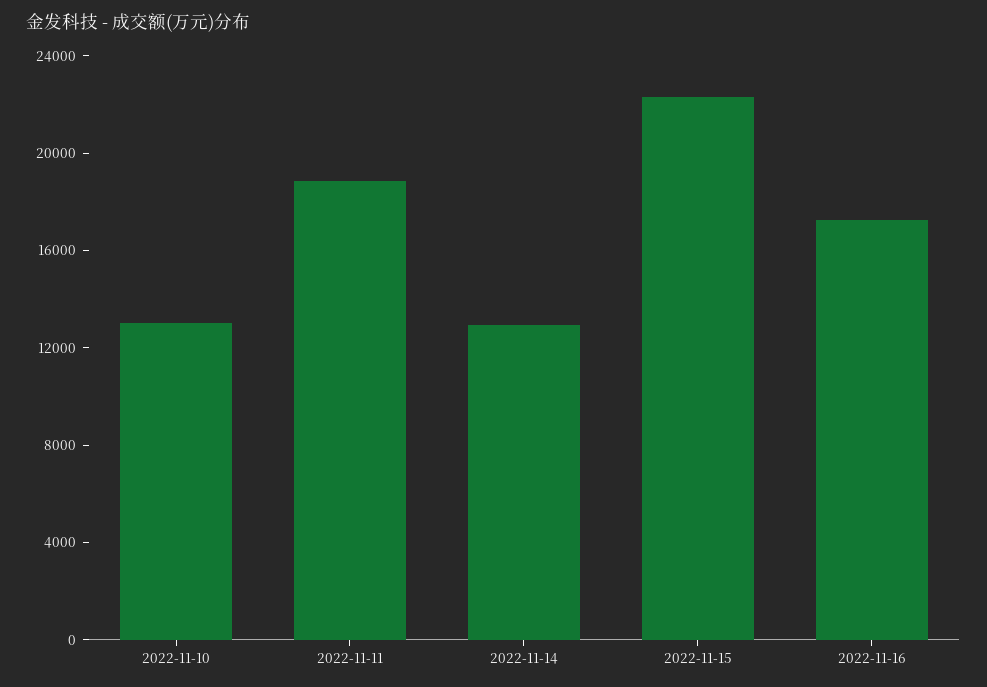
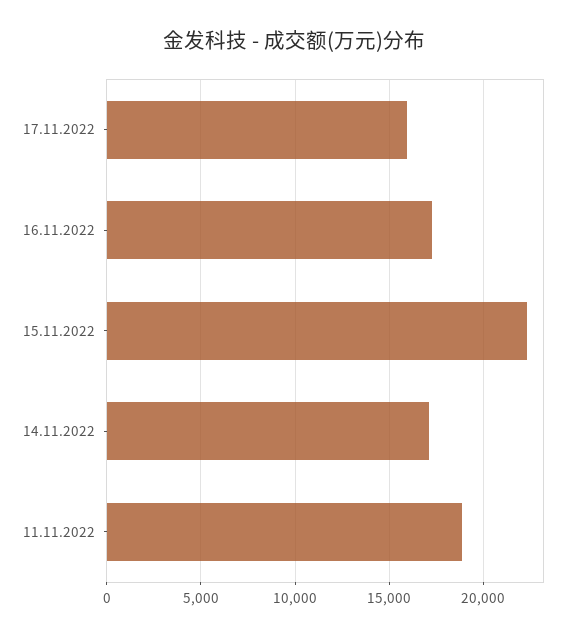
2022-11-10: 13000 -> none
2022-11-14: 13000 -> 17000
17.11.2022: none -> 16000

